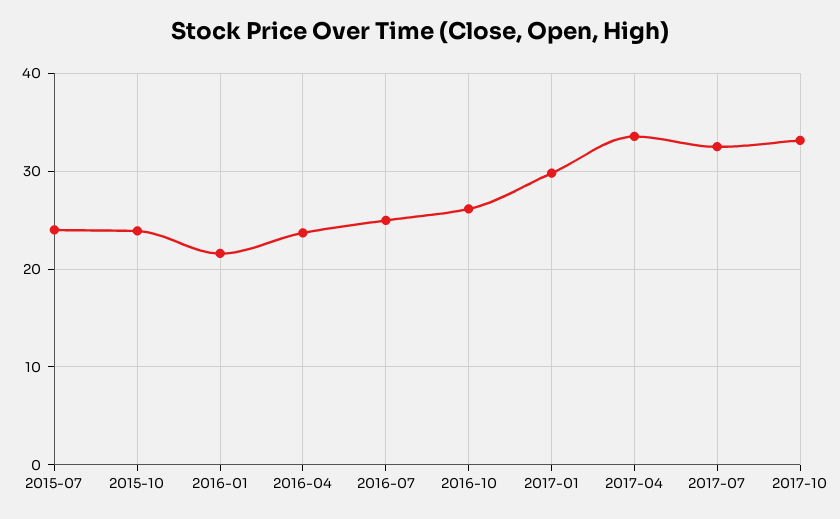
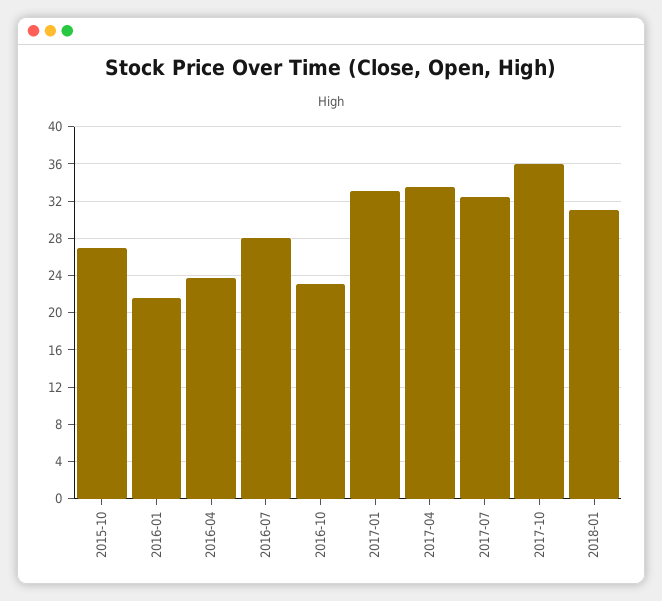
2015-07: 24 -> none
2015-10: 24 -> 27
2016-07: 25 -> 28
2016-10: 26 -> 23
2017-01: 30 -> 33
2017-10: 33 -> 36
2018-01: none -> 31

